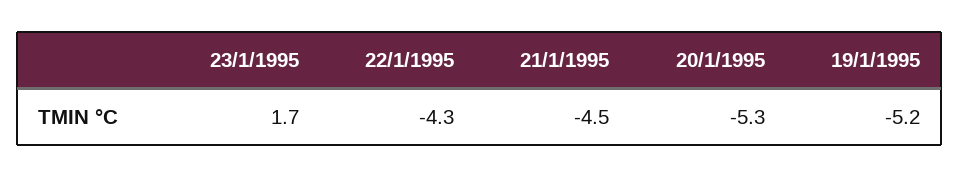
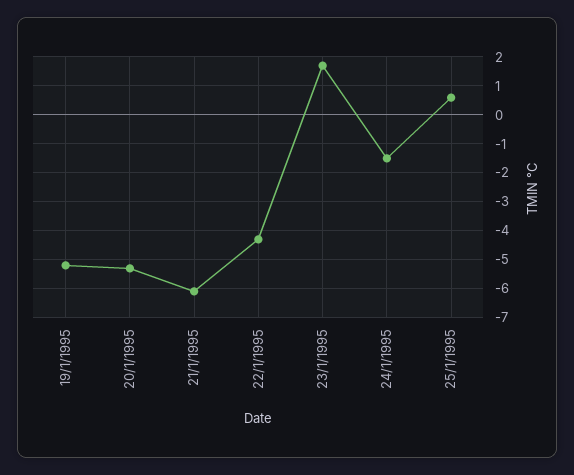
21/1/1995: -4.5 -> -6
24/1/1995: none -> -1.5
25/1/1995: none -> 0.5

